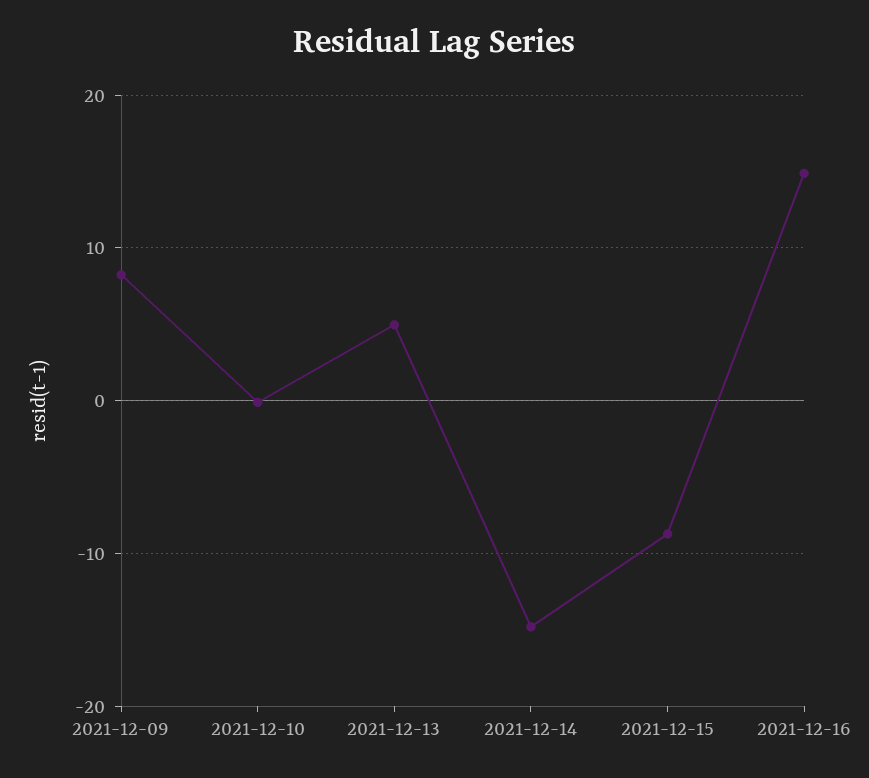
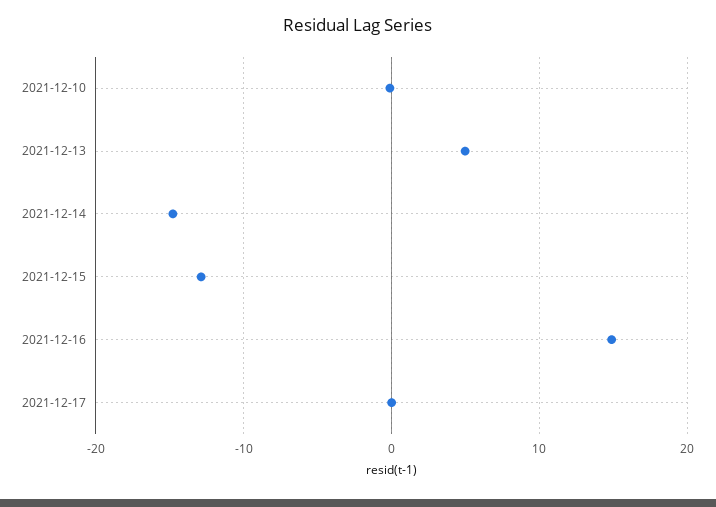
2021-12-09: 8 -> none
2021-12-15: -9 -> -13
2021-12-17: none -> 0

